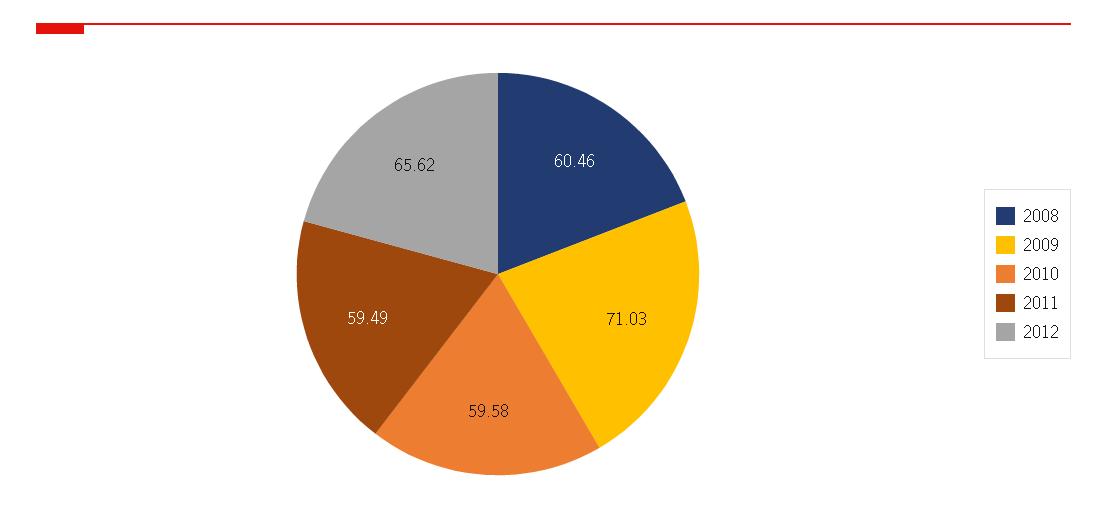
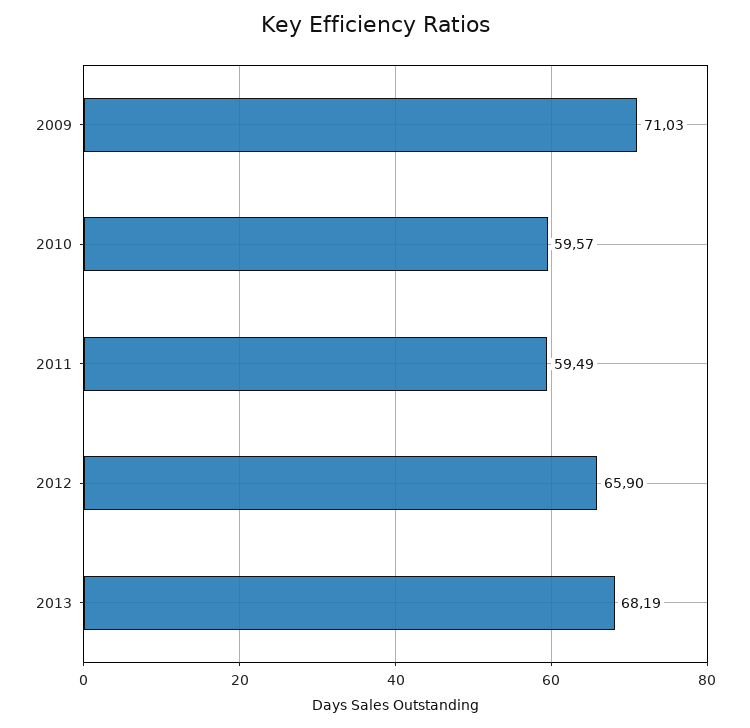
2008: 60.46 -> none
2010: 59.58 -> 59.57
2012: 65.62 -> 65.9
2013: none -> 68.19

